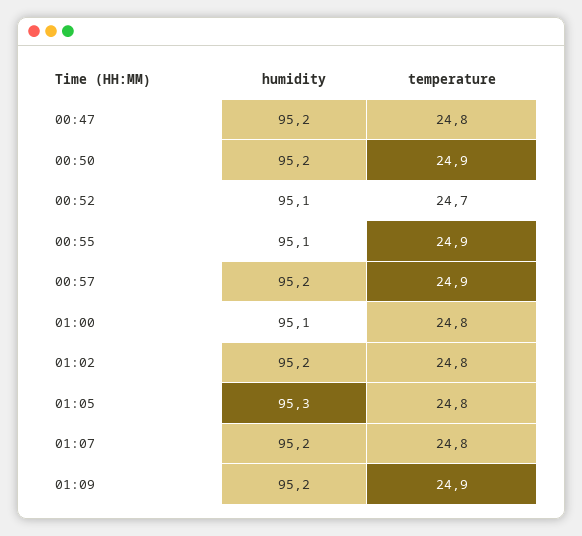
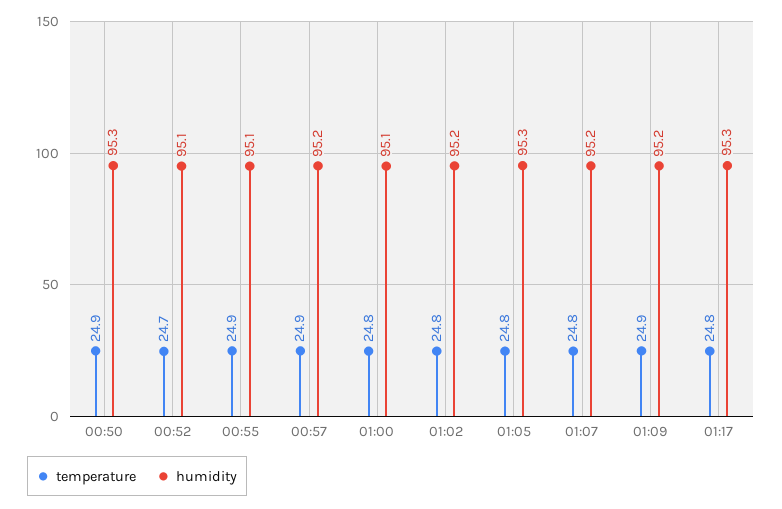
humidity, 00:47: 95.2 -> none
temperature, 00:47: 24.8 -> none
humidity, 00:50: 95.2 -> 95.3
temperature, 01:17: none -> 24.8
humidity, 01:17: none -> 95.3

